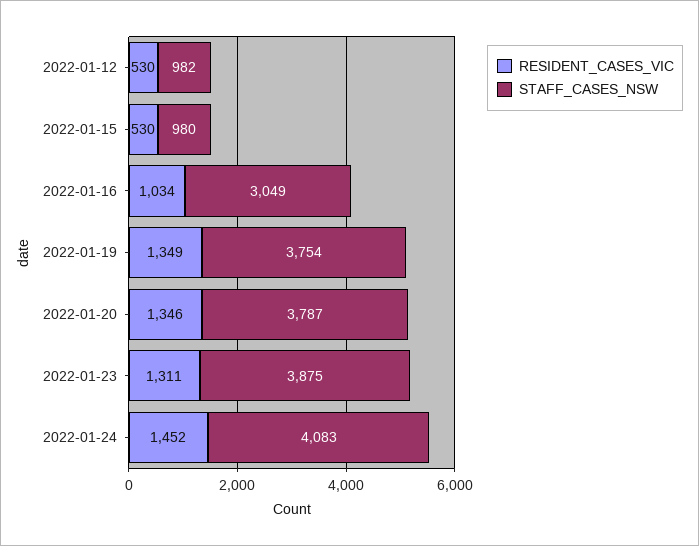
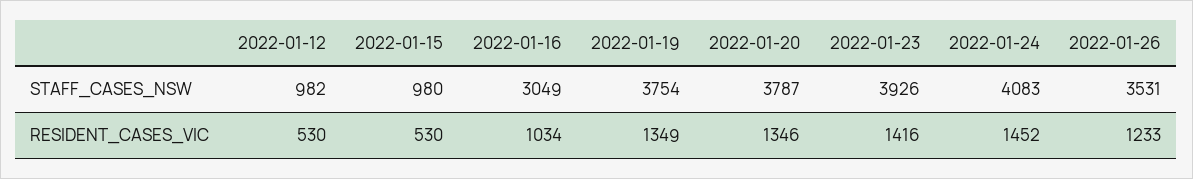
RESIDENT_CASES_VIC, 2022-01-23: 1311 -> 1416
STAFF_CASES_NSW, 2022-01-23: 3875 -> 3926
STAFF_CASES_NSW, 2022-01-26: none -> 3531
RESIDENT_CASES_VIC, 2022-01-26: none -> 1233

